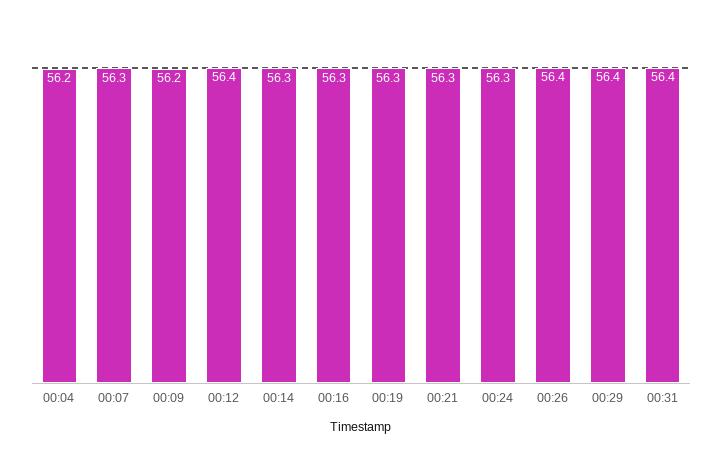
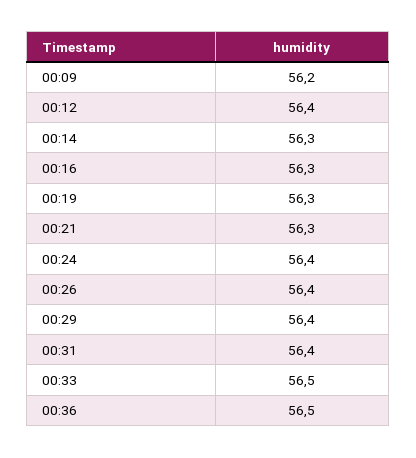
00:04: 56.2 -> none
00:07: 56.3 -> none
00:24: 56.3 -> 56.4
00:33: none -> 56.5
00:36: none -> 56.5

